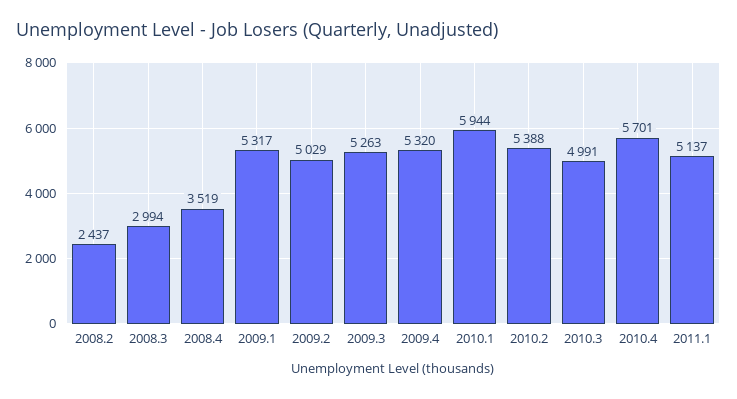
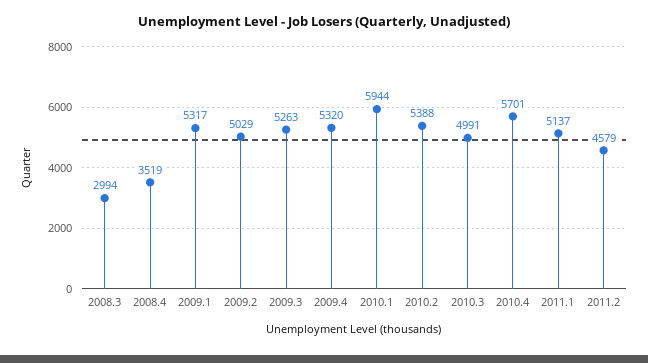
2008.2: 2437 -> none
2011.2: none -> 4579

